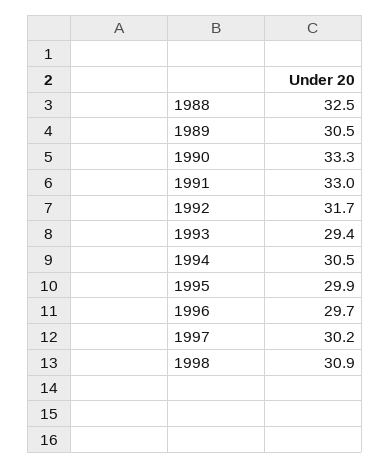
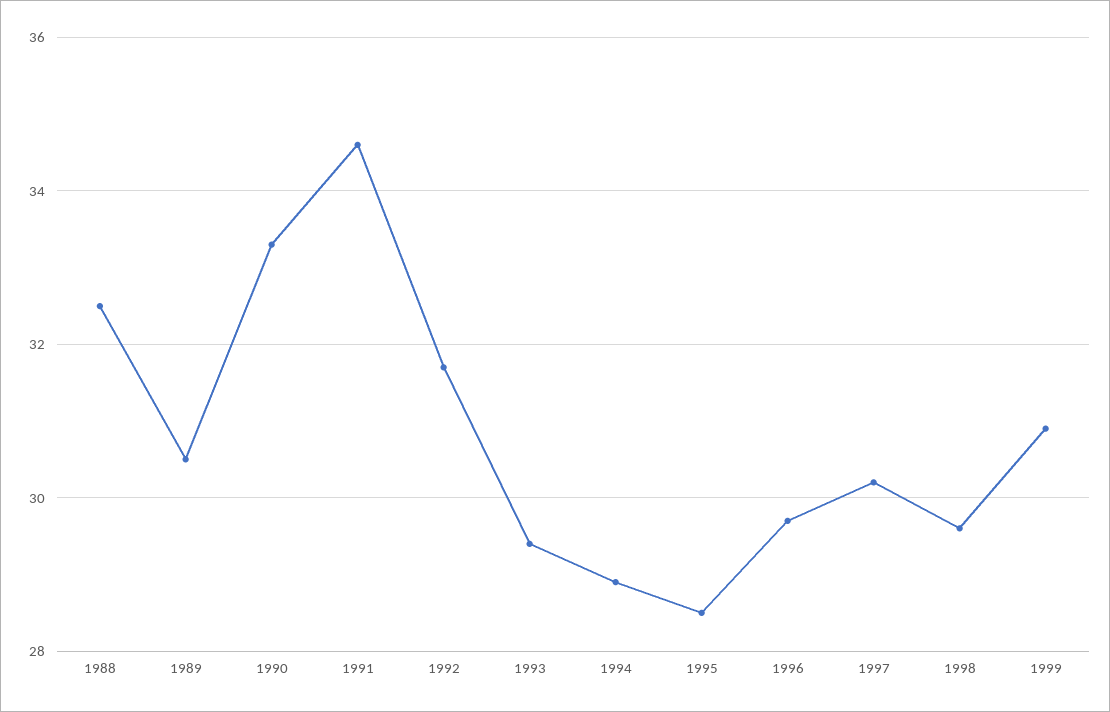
1991: 33 -> 34.5
1994: 30.5 -> 29
1995: 29.9 -> 28.5
1998: 30.9 -> 29.5
1999: none -> 31

